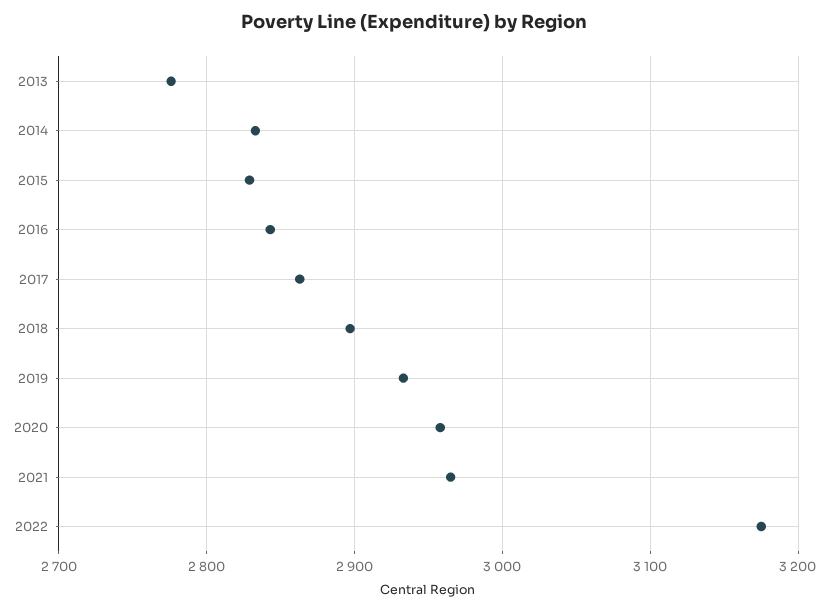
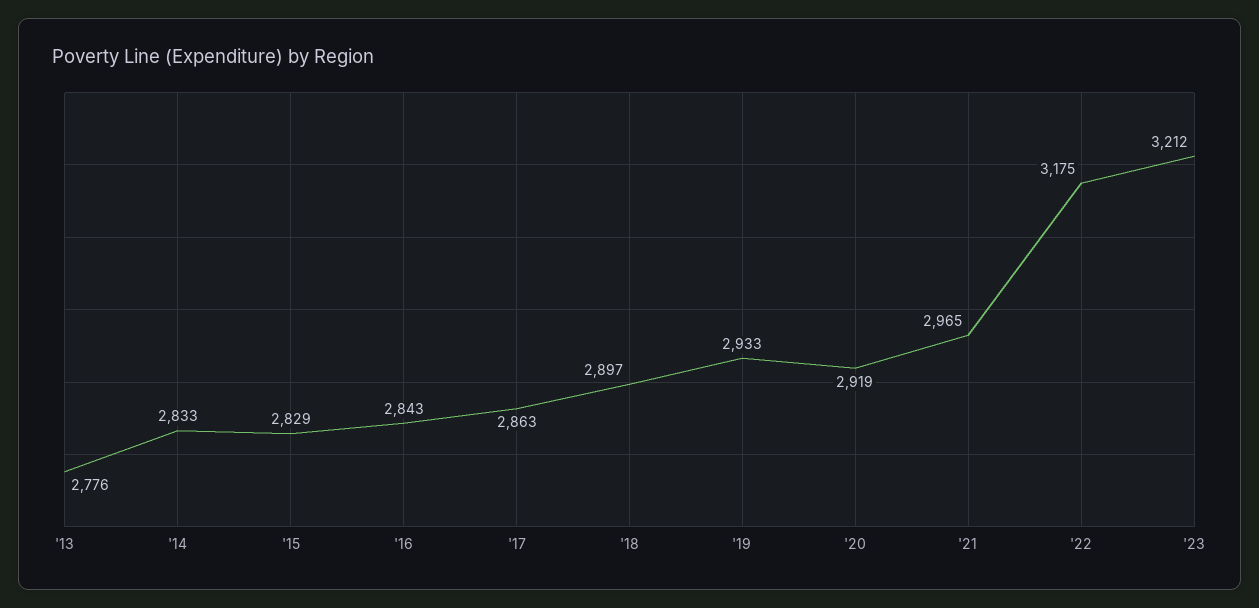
2020: 2960 -> 2919
'23: none -> 3212

